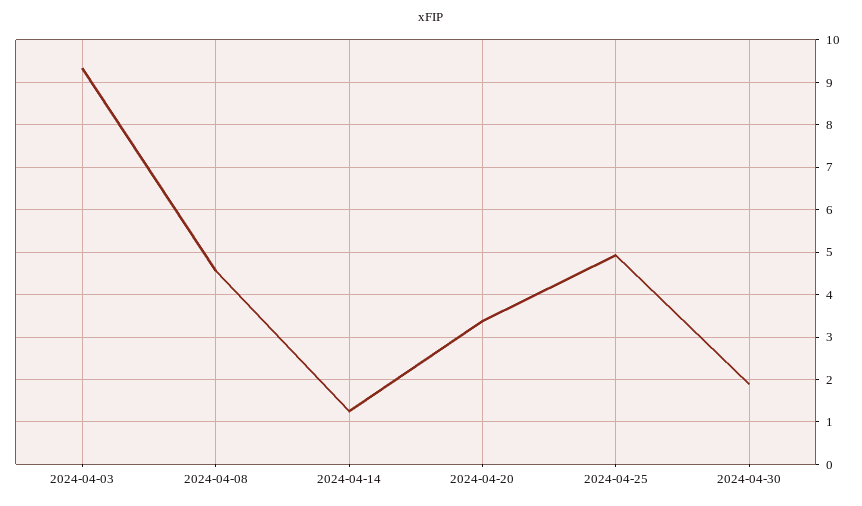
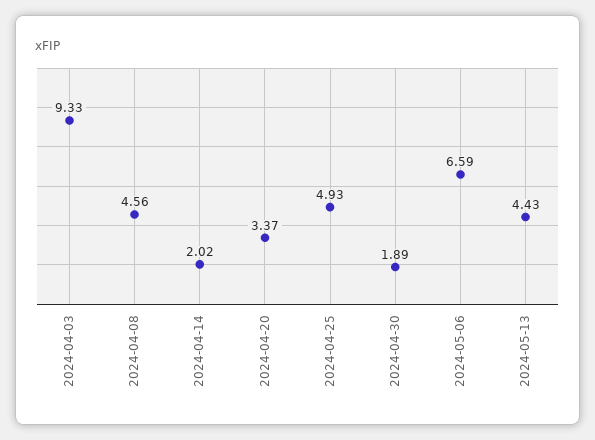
2024-04-14: 1.2 -> 2.02
2024-05-06: none -> 6.59
2024-05-13: none -> 4.43

